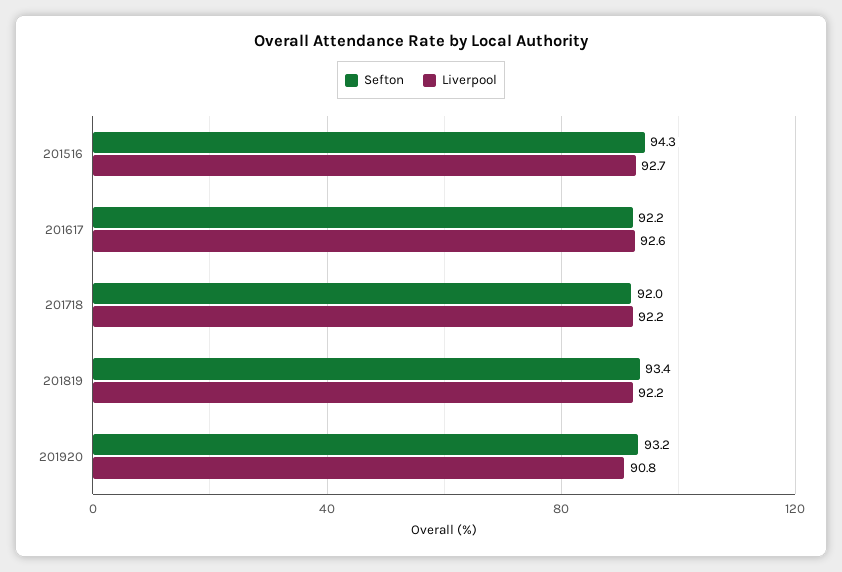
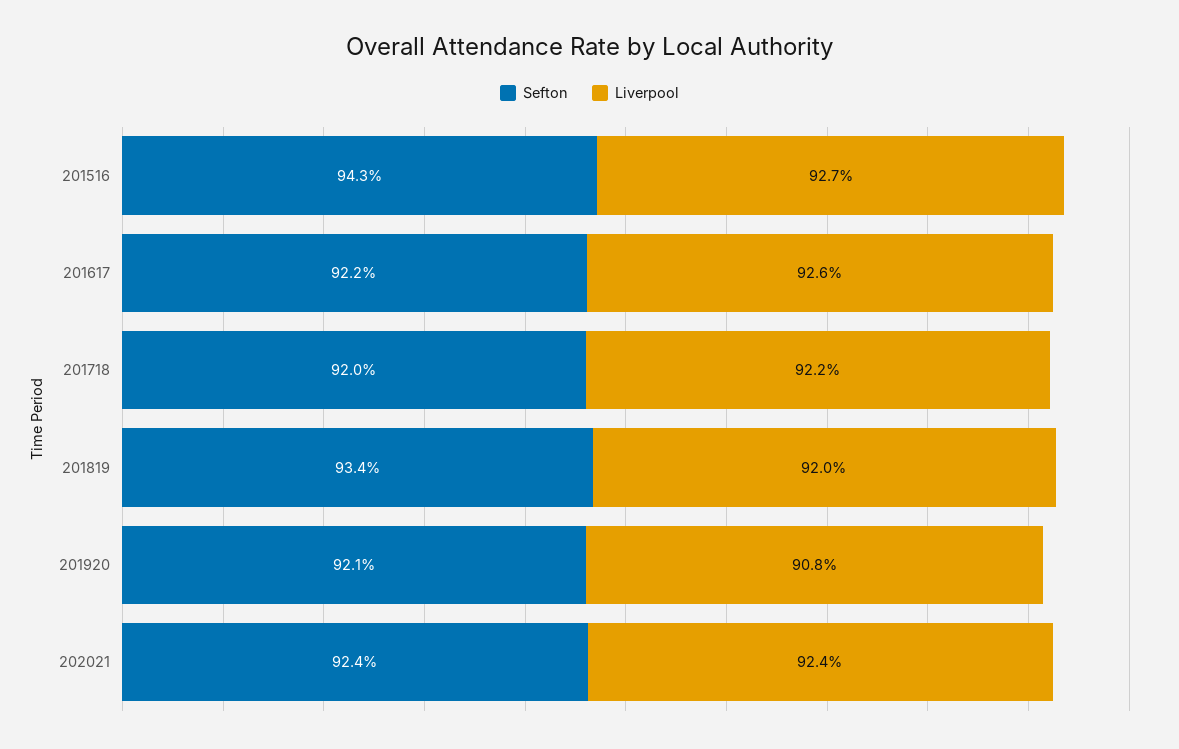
Liverpool, 201819: 92.2 -> 92
Sefton, 201920: 93.2 -> 92.1
Sefton, 202021: none -> 92.4
Liverpool, 202021: none -> 92.4

